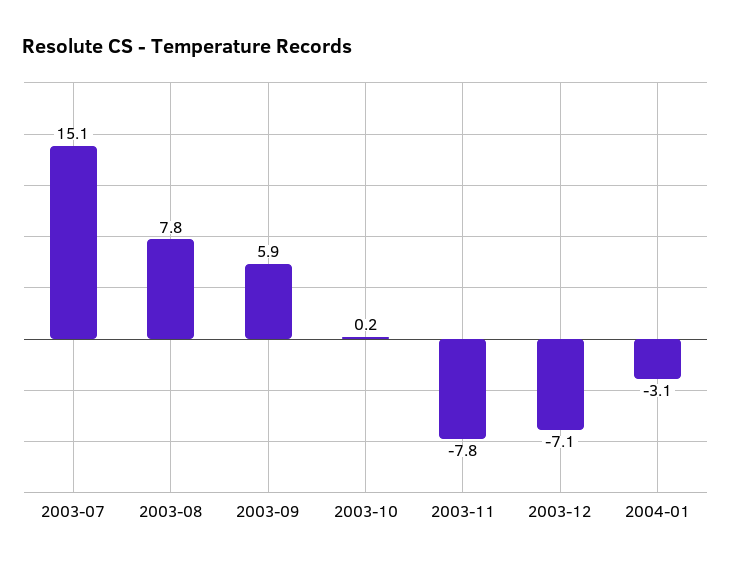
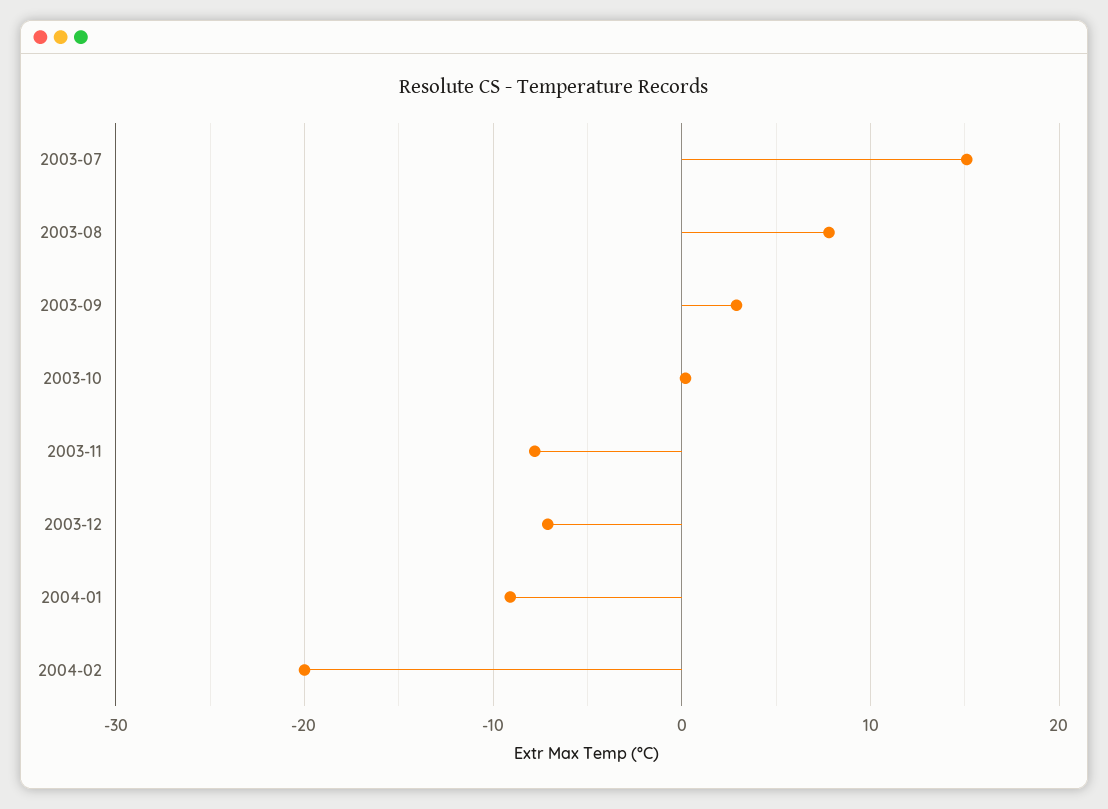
2003-09: 5.9 -> 3
2004-01: -3.1 -> -9
2004-02: none -> -20

